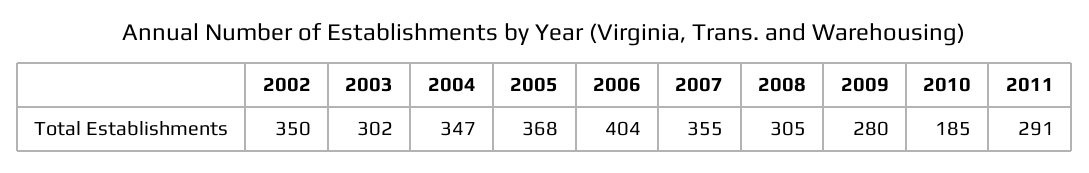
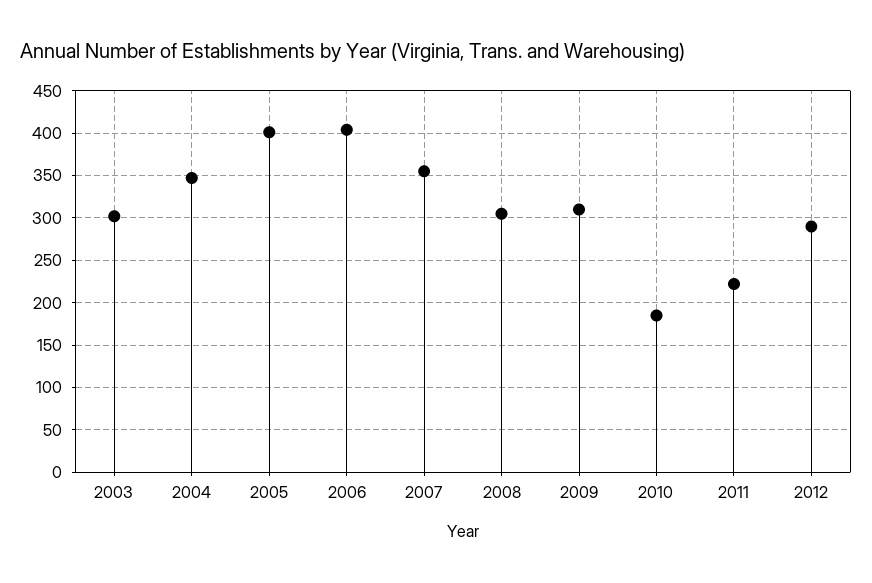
2002: 350 -> none
2005: 368 -> 400
2009: 280 -> 310
2011: 291 -> 220
2012: none -> 290

